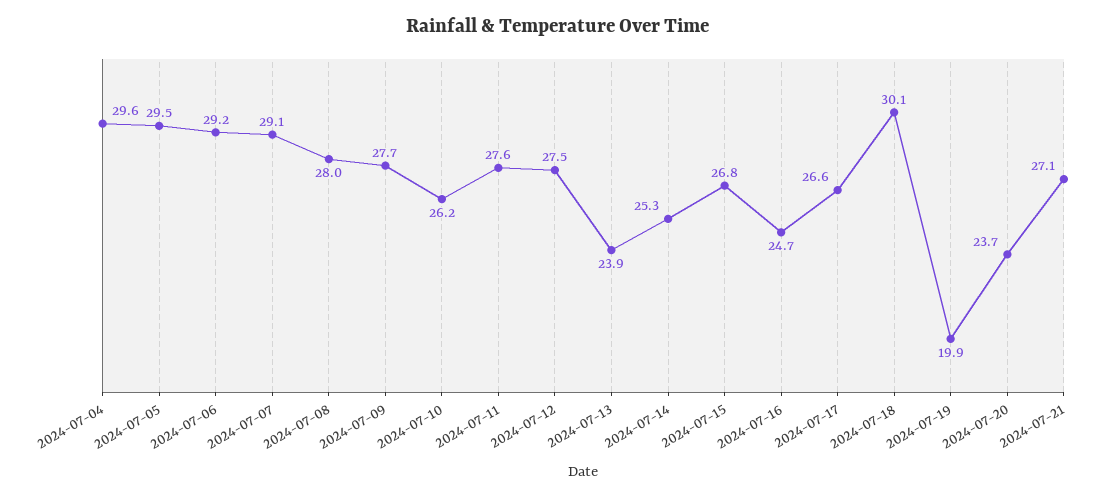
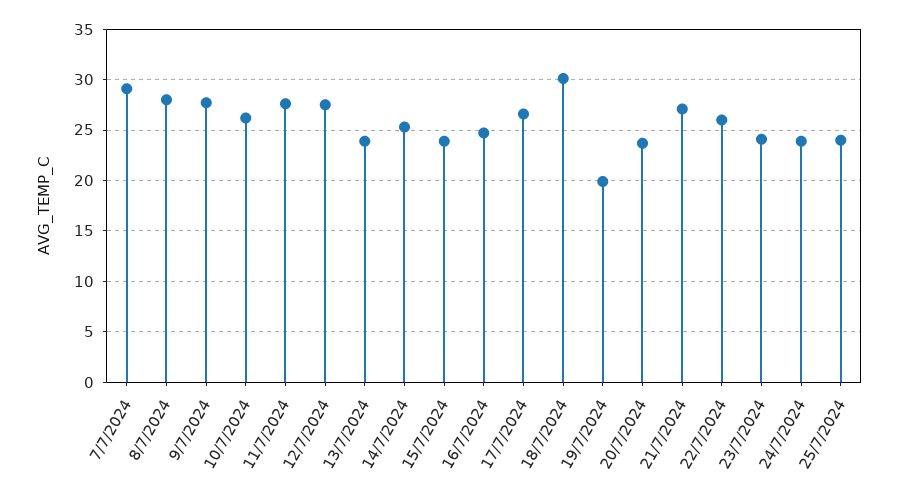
2024-07-04: 29.6 -> none
2024-07-05: 29.5 -> none
2024-07-06: 29.2 -> none
2024-07-15: 26.8 -> 24
22/7/2024: none -> 26
23/7/2024: none -> 24
24/7/2024: none -> 24
25/7/2024: none -> 24

